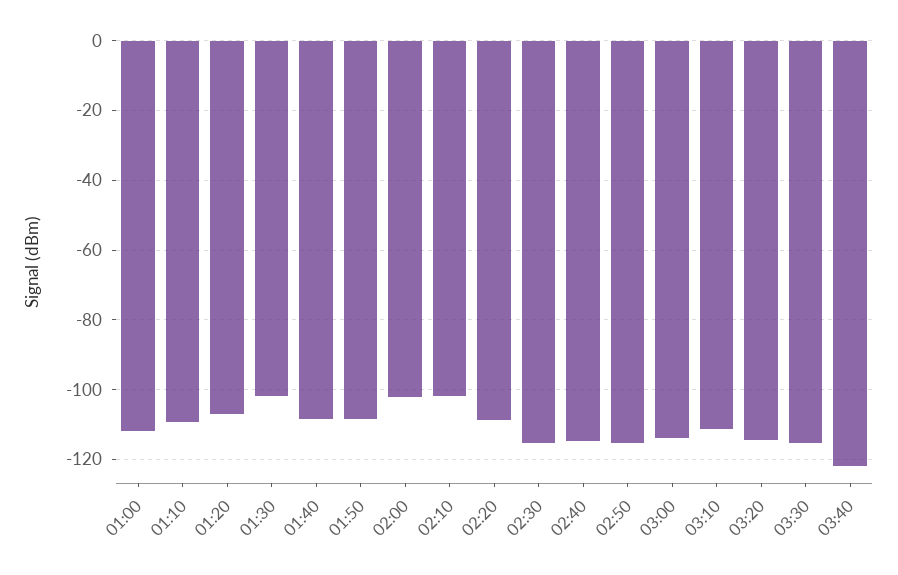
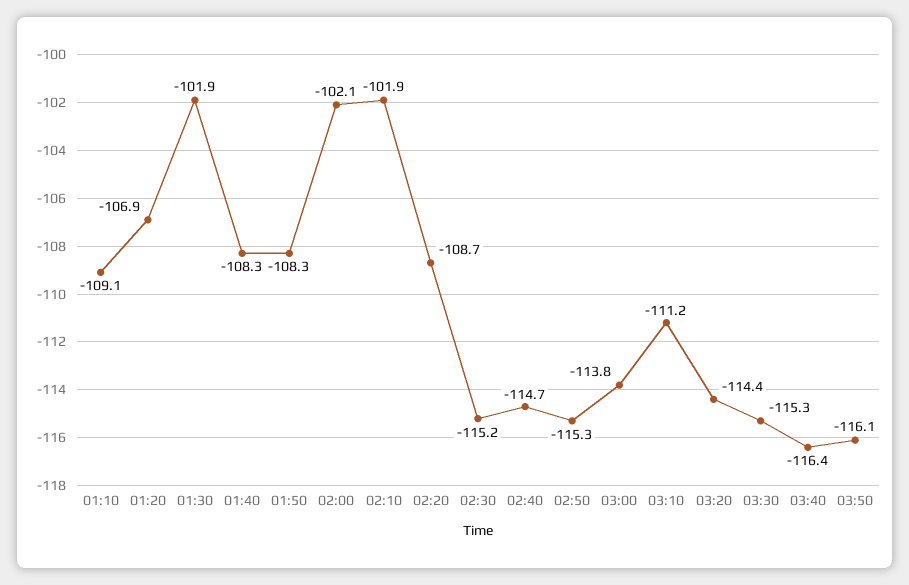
01:00: -112 -> none
03:40: -122 -> -116.4
03:50: none -> -116.1

